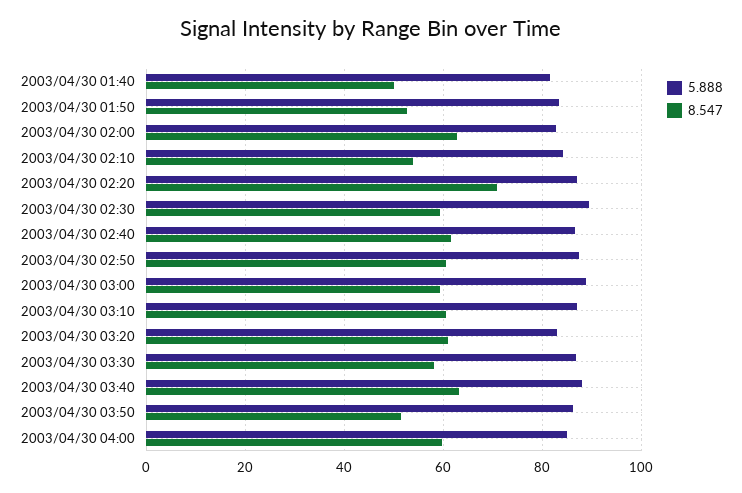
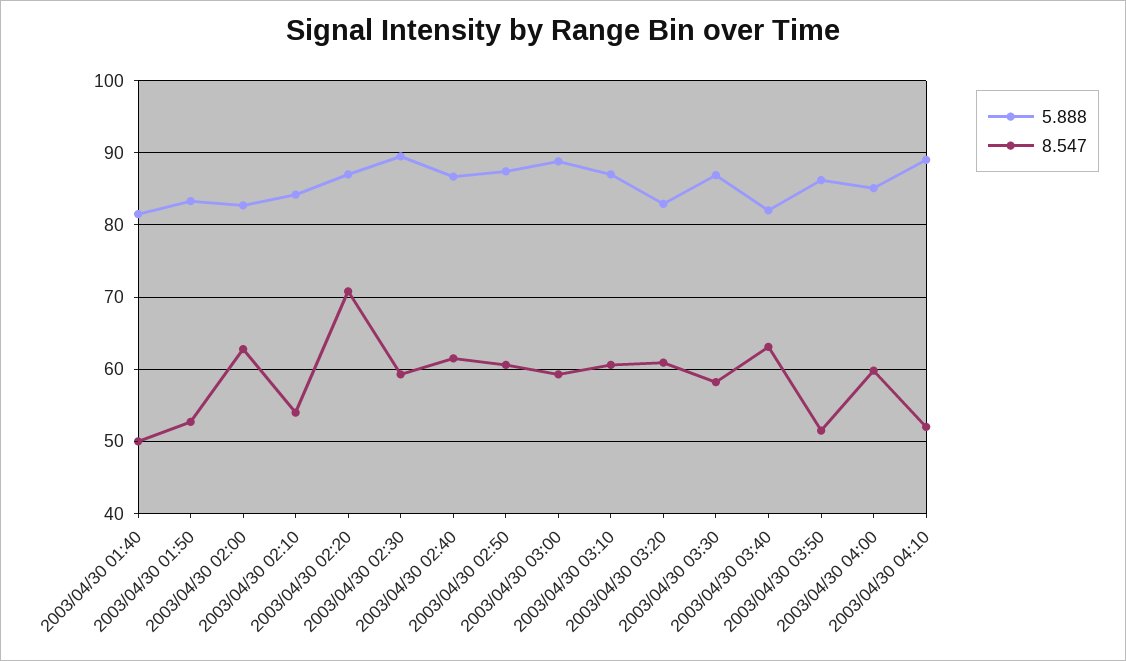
5.888, 2003/04/30 03:40: 88 -> 82
5.888, 2003/04/30 04:10: none -> 89
8.547, 2003/04/30 04:10: none -> 52

